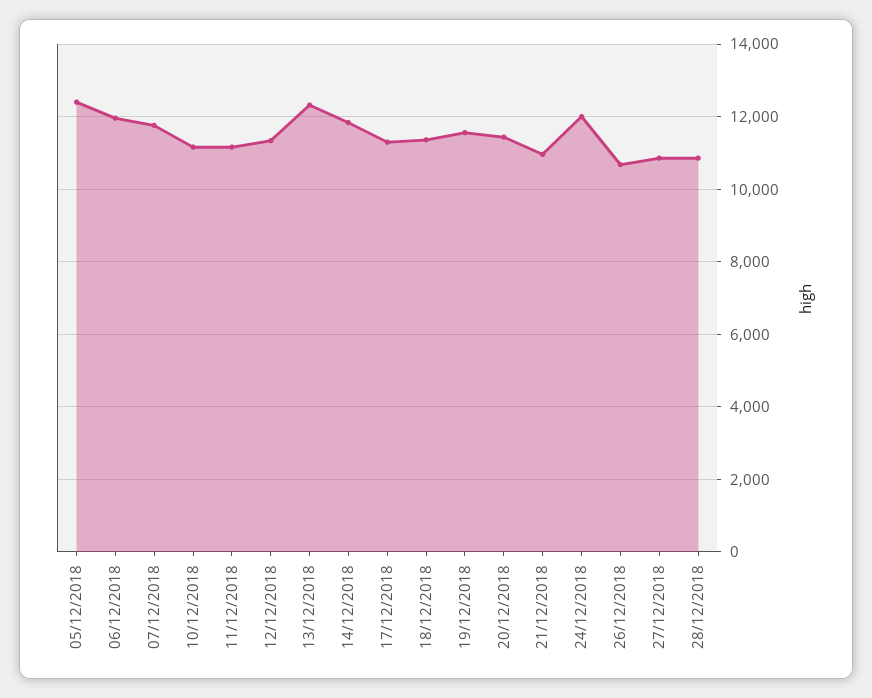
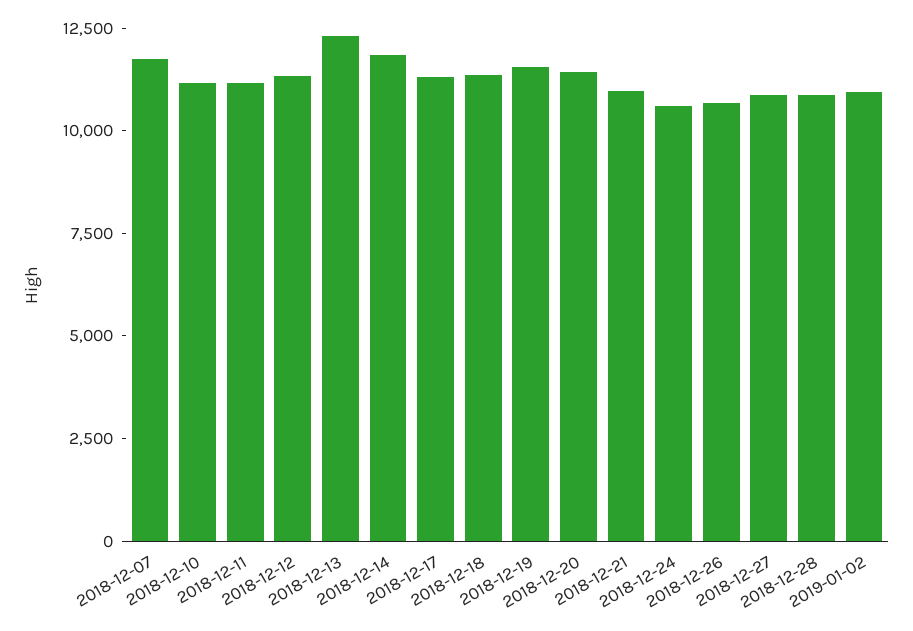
05/12/2018: 12400 -> none
06/12/2018: 12000 -> none
24/12/2018: 12000 -> 10500
2019-01-02: none -> 11000

